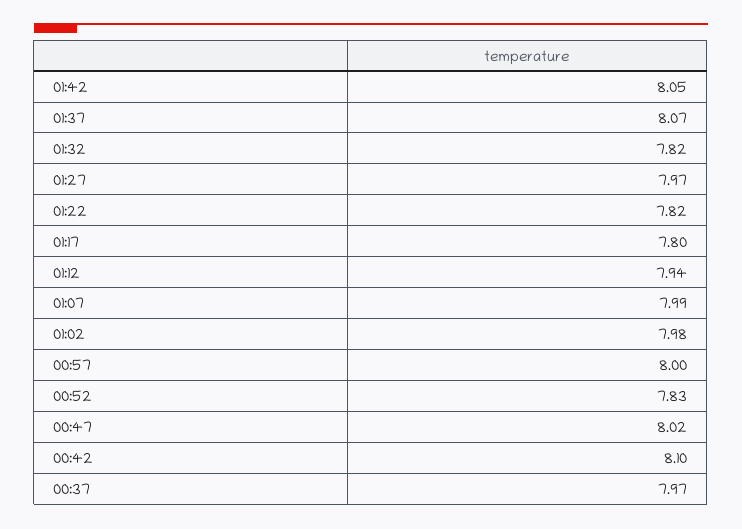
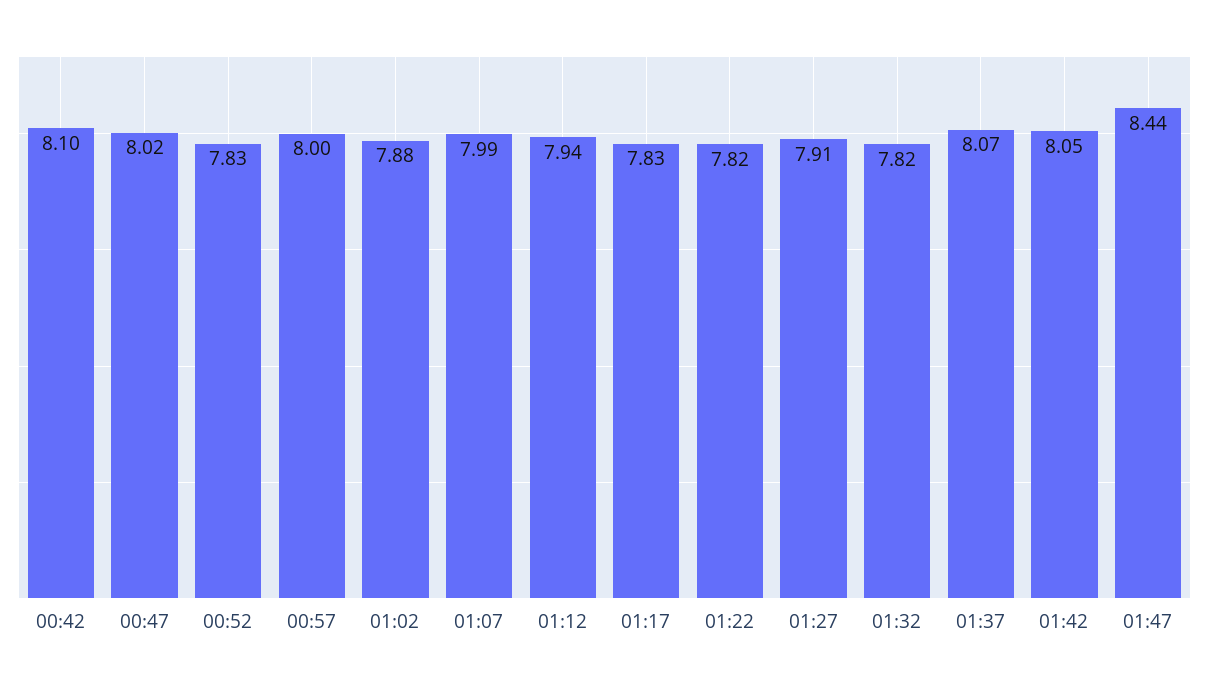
01:27: 7.97 -> 7.91
01:17: 7.8 -> 7.83
01:02: 7.98 -> 7.88
00:37: 7.97 -> none
01:47: none -> 8.44

